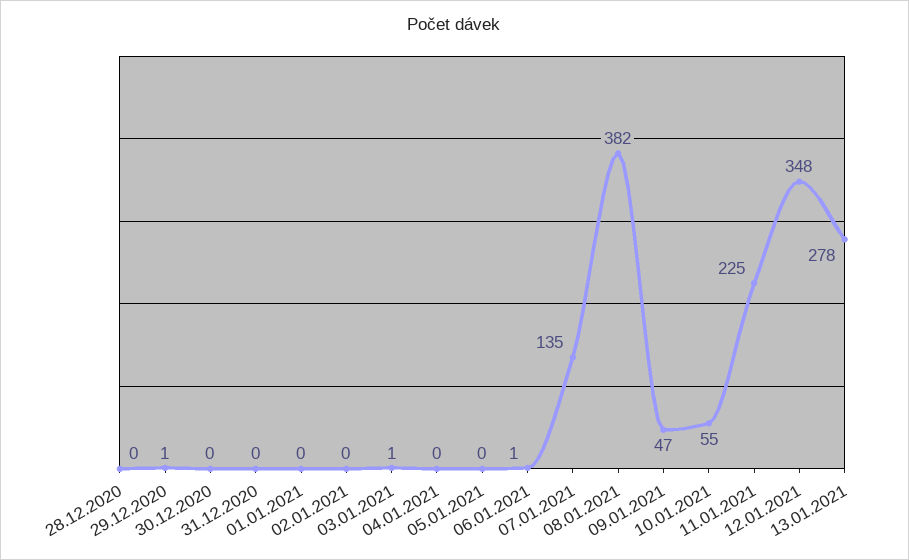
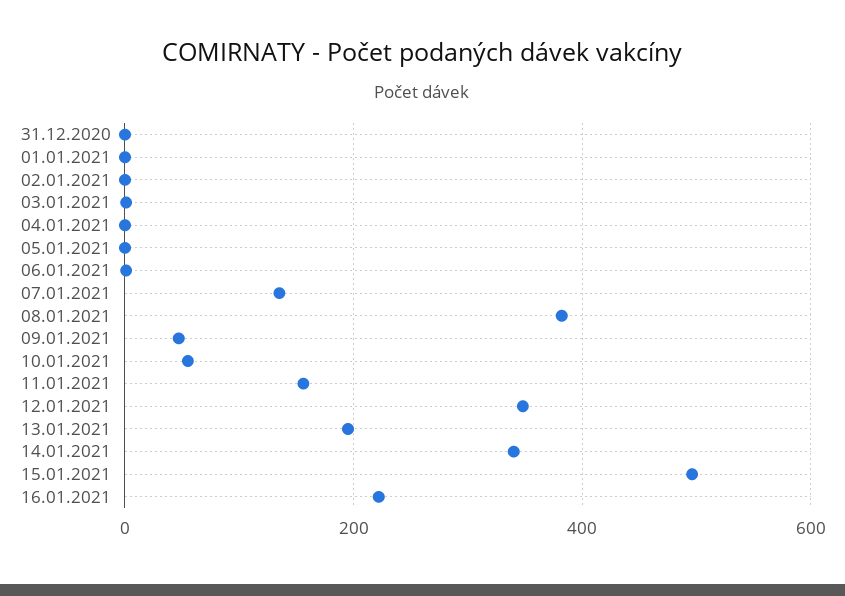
28.12.2020: 0 -> none
29.12.2020: 1 -> none
30.12.2020: 0 -> none
11.01.2021: 225 -> 160
13.01.2021: 278 -> 200
14.01.2021: none -> 340
15.01.2021: none -> 500
16.01.2021: none -> 220

